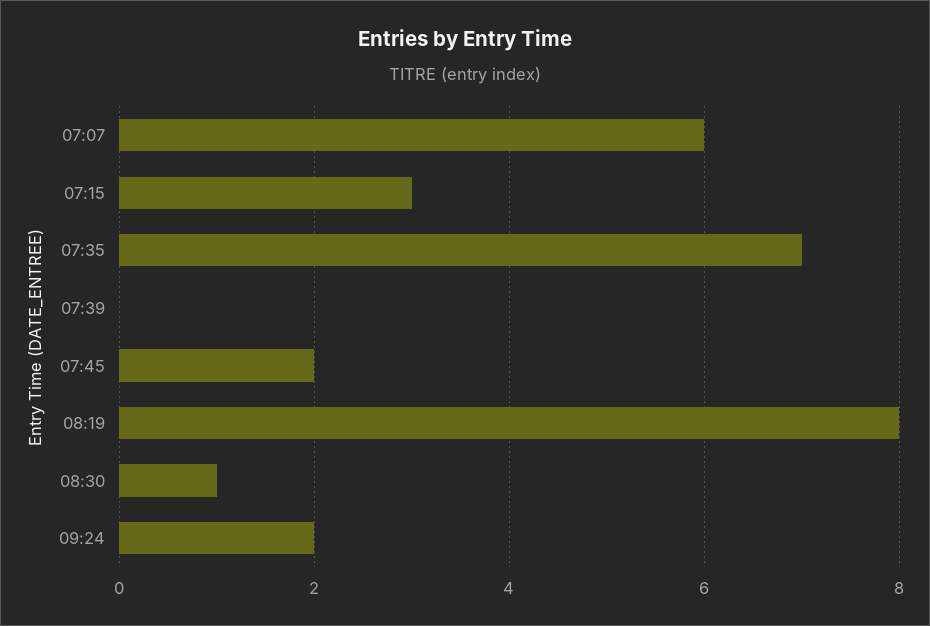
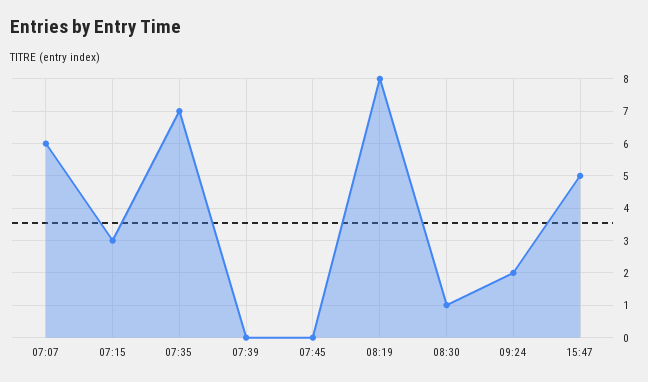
07:45: 2 -> 0
15:47: none -> 5

